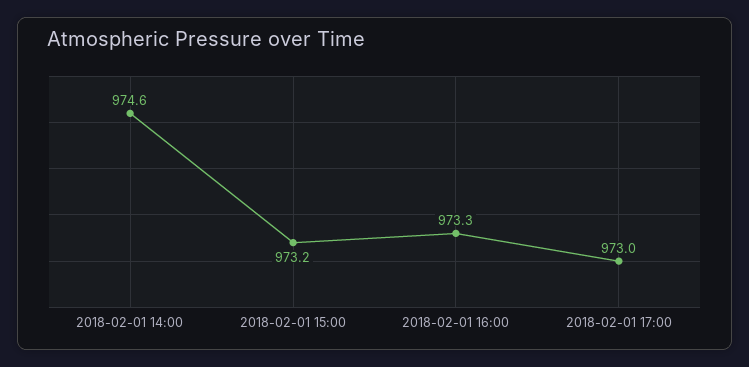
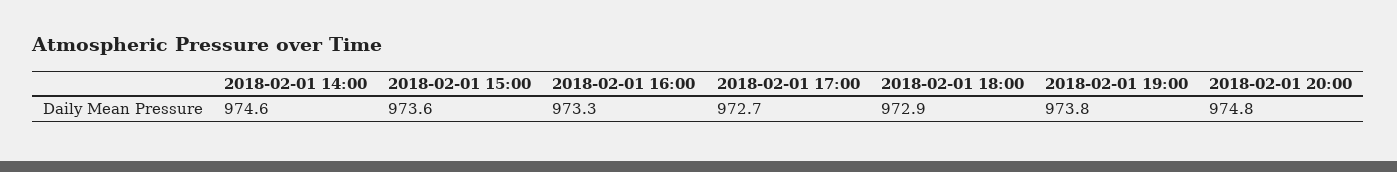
2018-02-01 15:00: 973.2 -> 973.6
2018-02-01 17:00: 973 -> 972.7
2018-02-01 18:00: none -> 972.9
2018-02-01 19:00: none -> 973.8
2018-02-01 20:00: none -> 974.8

